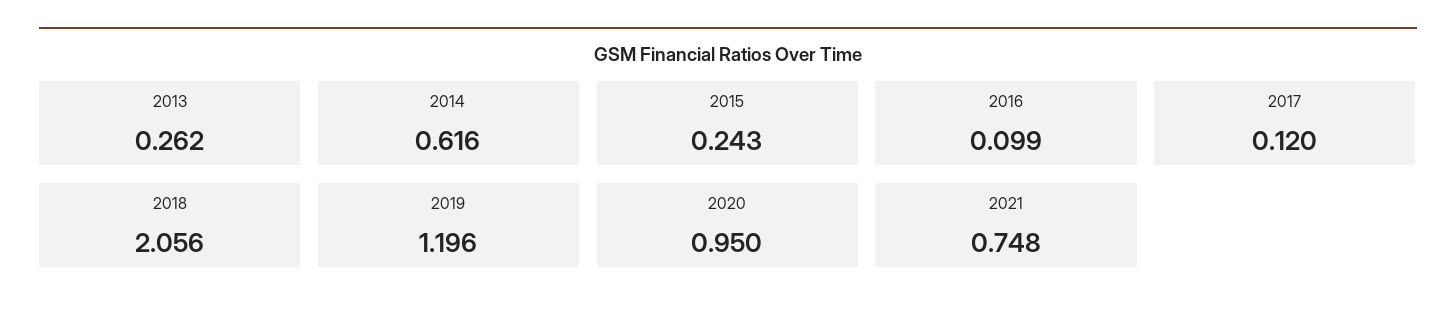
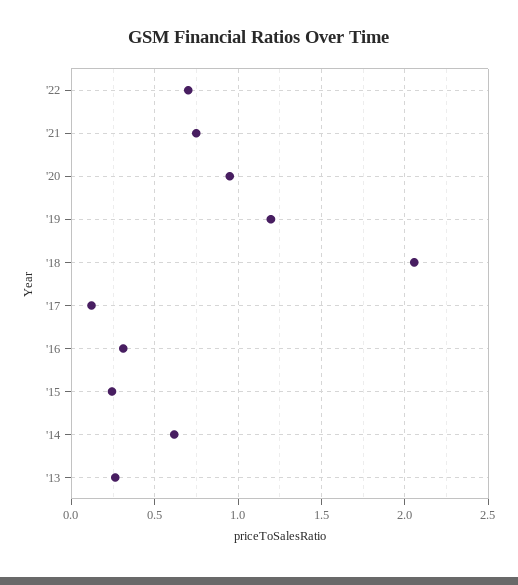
2016: 0.099 -> 0.3
'22: none -> 0.7

